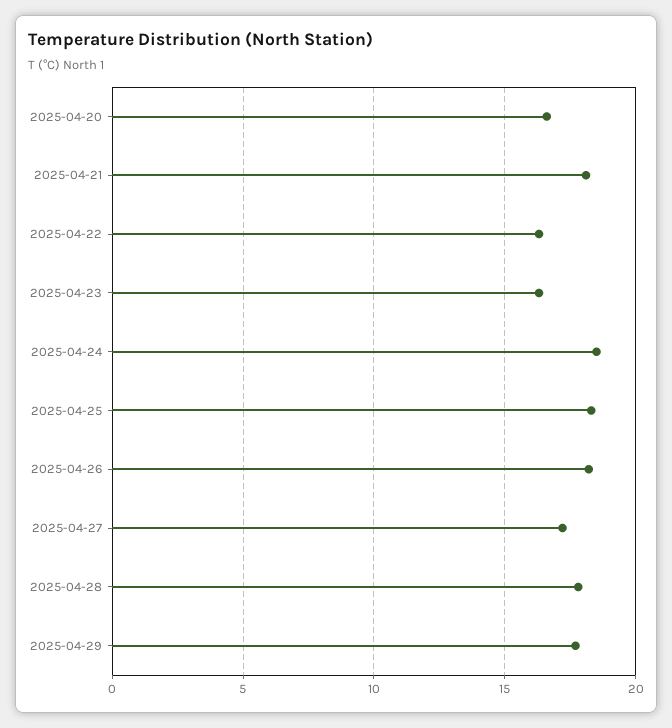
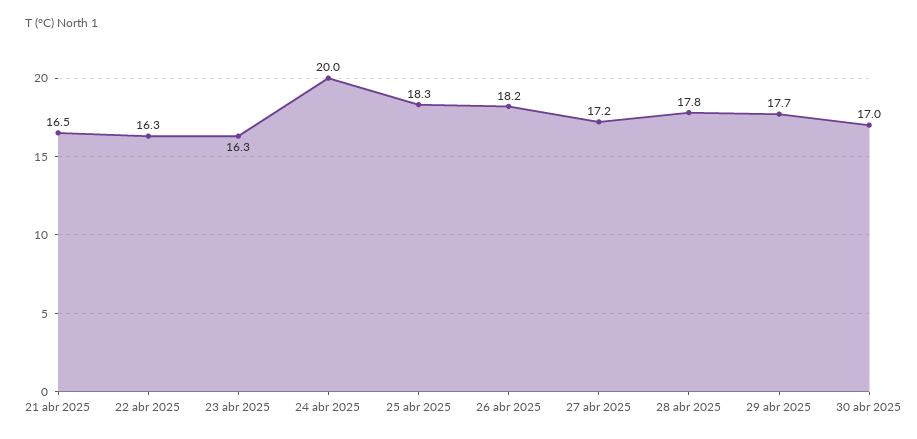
2025-04-20: 16.5 -> none
2025-04-21: 18 -> 16.5
2025-04-24: 18.5 -> 20
30 abr 2025: none -> 17

